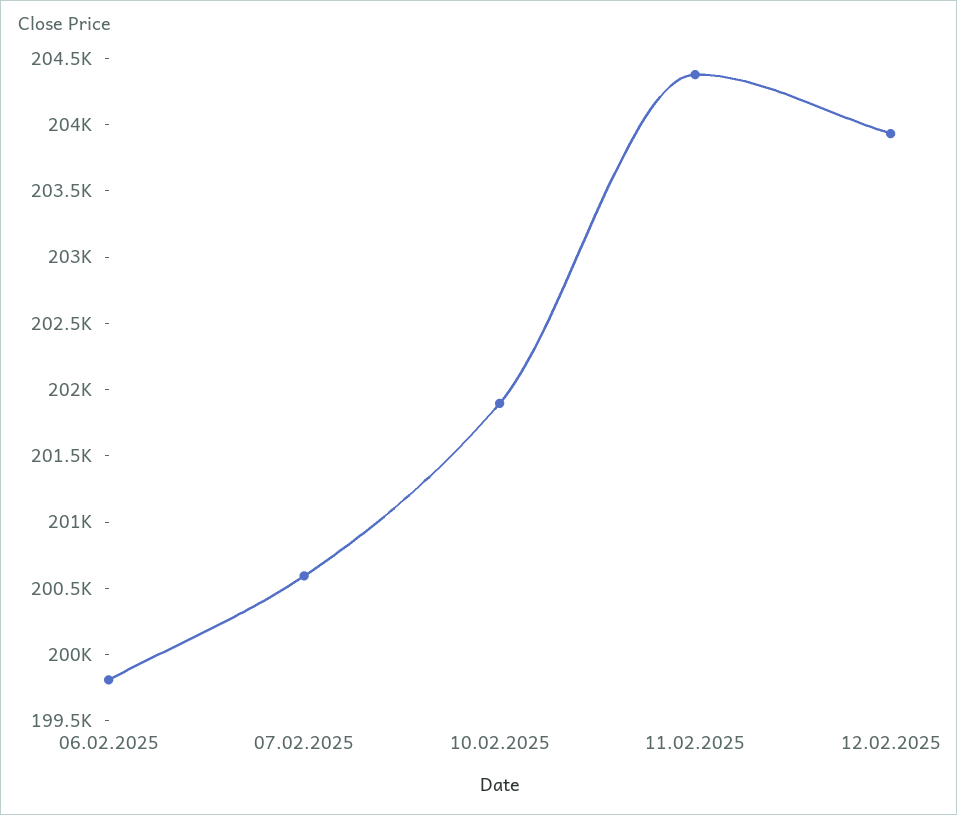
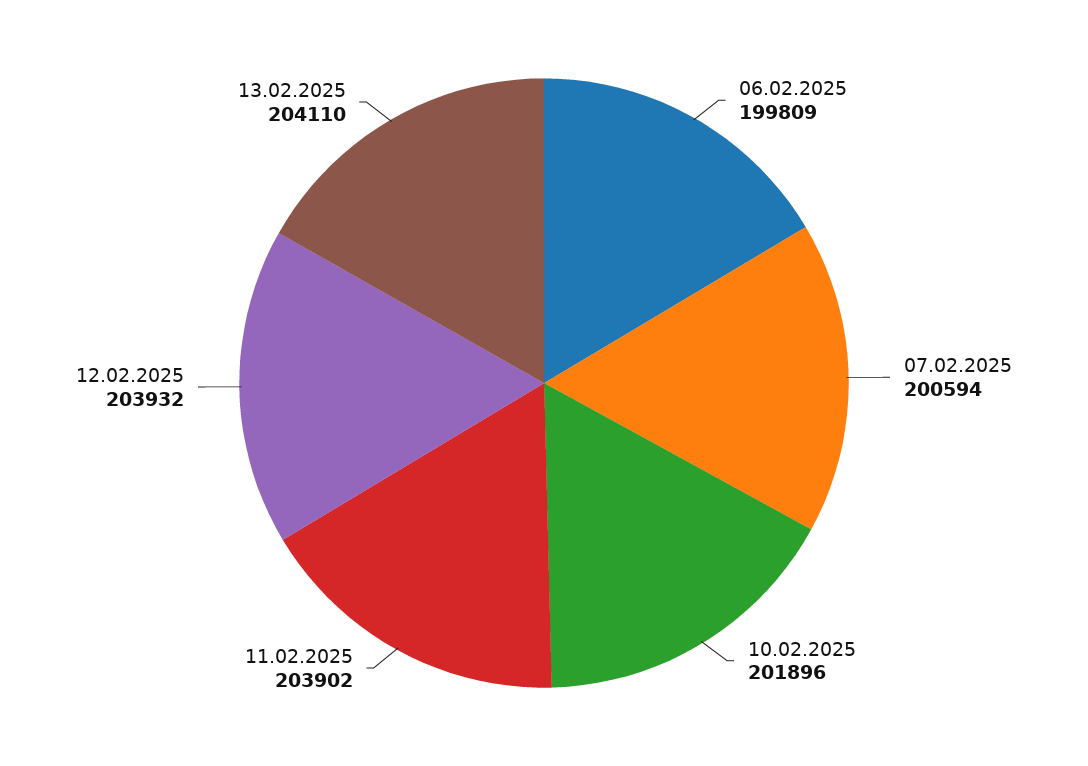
11.02.2025: 204400 -> 203902
13.02.2025: none -> 204110

